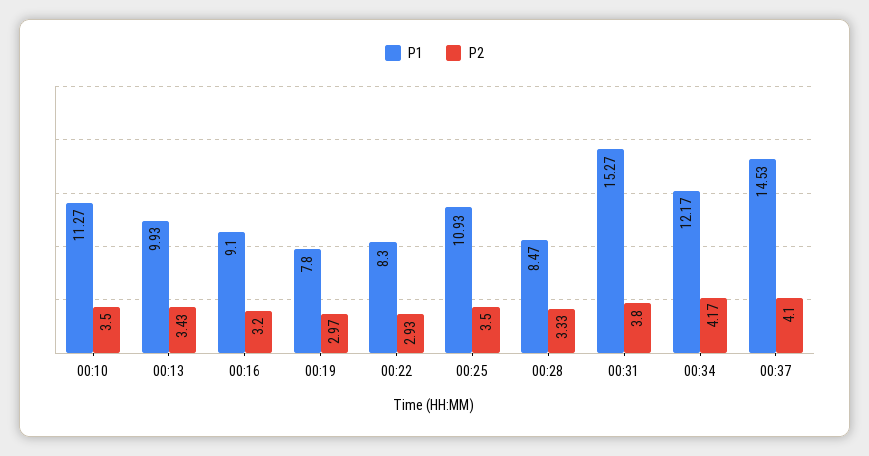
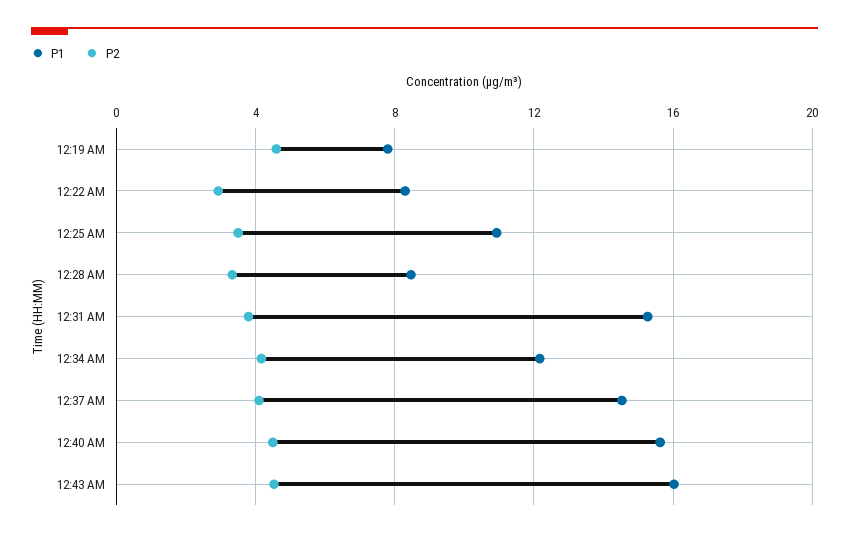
P1, 00:10: 11.27 -> none
P2, 00:10: 3.5 -> none
P1, 00:13: 9.93 -> none
P2, 00:13: 3.43 -> none
P1, 00:16: 9.1 -> none
P2, 00:16: 3.2 -> none
P2, 00:19: 2.97 -> 4.5
P1, 12:40 AM: none -> 15.5
P2, 12:40 AM: none -> 4.5
P1, 12:43 AM: none -> 16
P2, 12:43 AM: none -> 4.5

